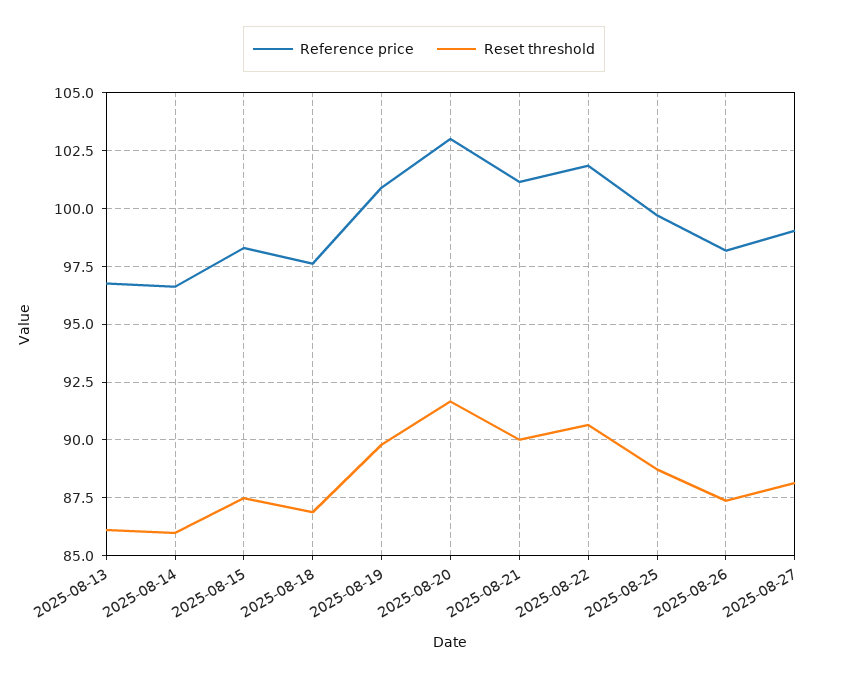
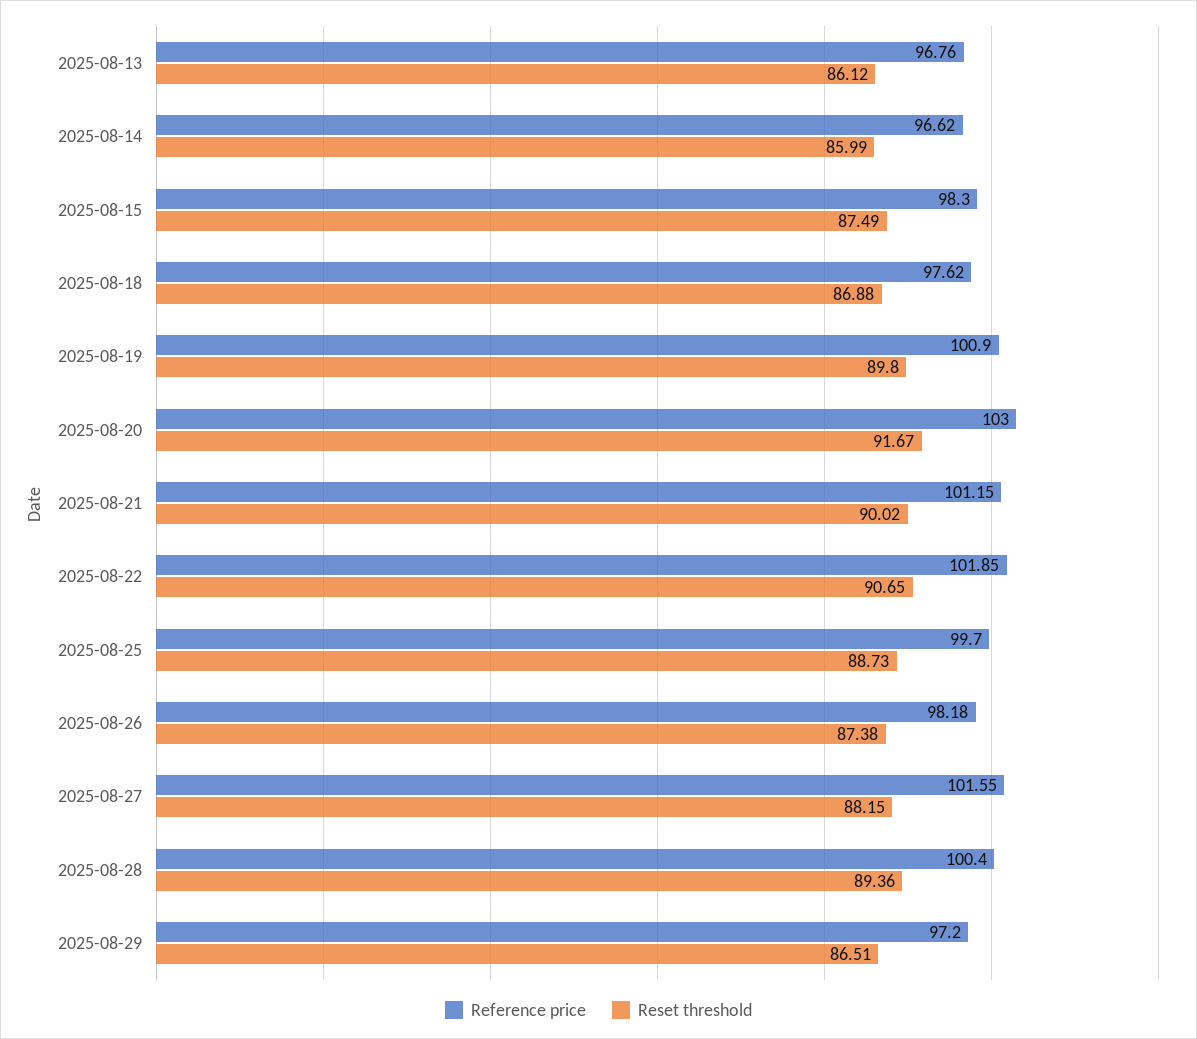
Reference price, 2025-08-27: 99 -> 101.55
Reference price, 2025-08-28: none -> 100.4
Reset threshold, 2025-08-28: none -> 89.36
Reference price, 2025-08-29: none -> 97.2
Reset threshold, 2025-08-29: none -> 86.51

